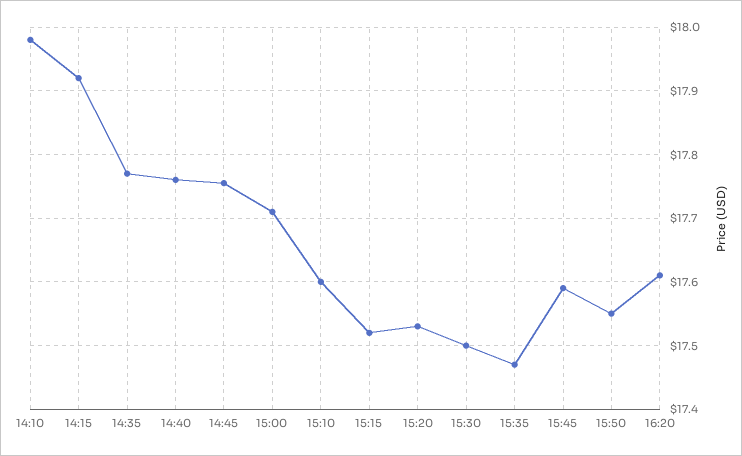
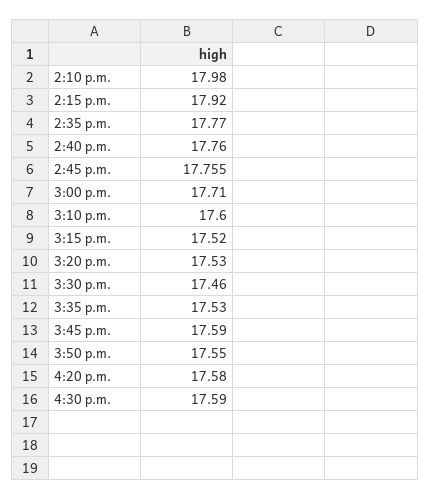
15:30: 17.5 -> 17.46
15:35: 17.47 -> 17.53
16:20: 17.61 -> 17.58
4:30 p.m.: none -> 17.59

